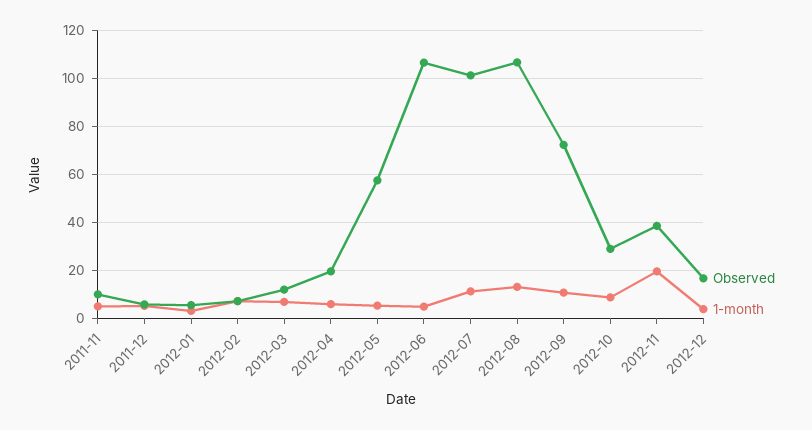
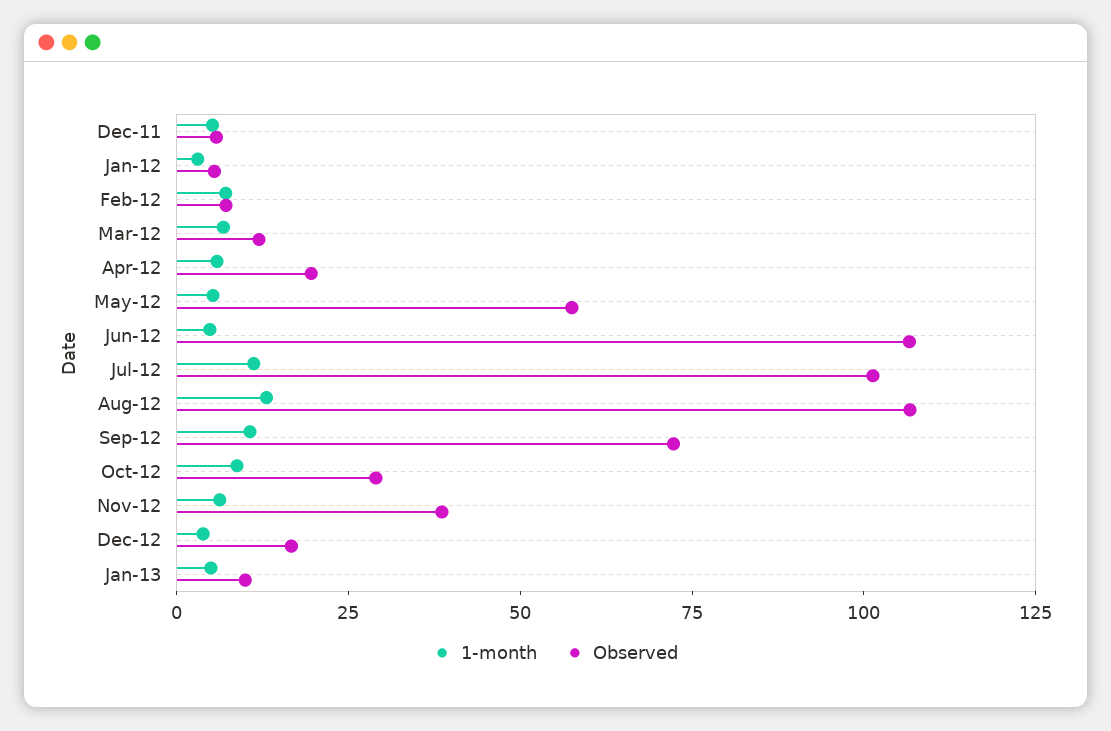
Observed, 2011-11: 10 -> none
1-month, 2011-11: 5 -> none
1-month, 2012-11: 20 -> 5
1-month, Jan-13: none -> 5
Observed, Jan-13: none -> 10

